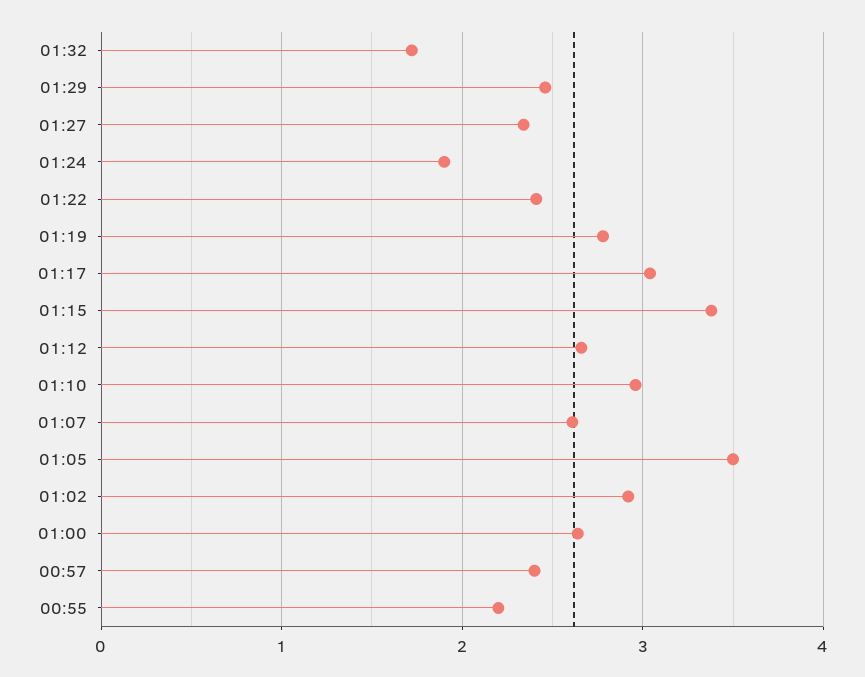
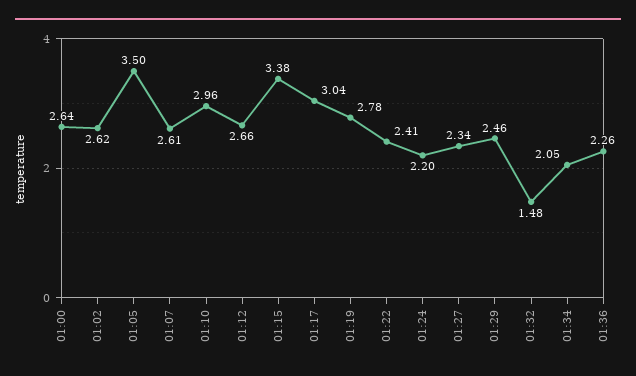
01:32: 1.7 -> 1.48
01:24: 1.9 -> 2.2
01:02: 2.9 -> 2.62
00:57: 2.4 -> none
00:55: 2.2 -> none
01:34: none -> 2.05
01:36: none -> 2.26

